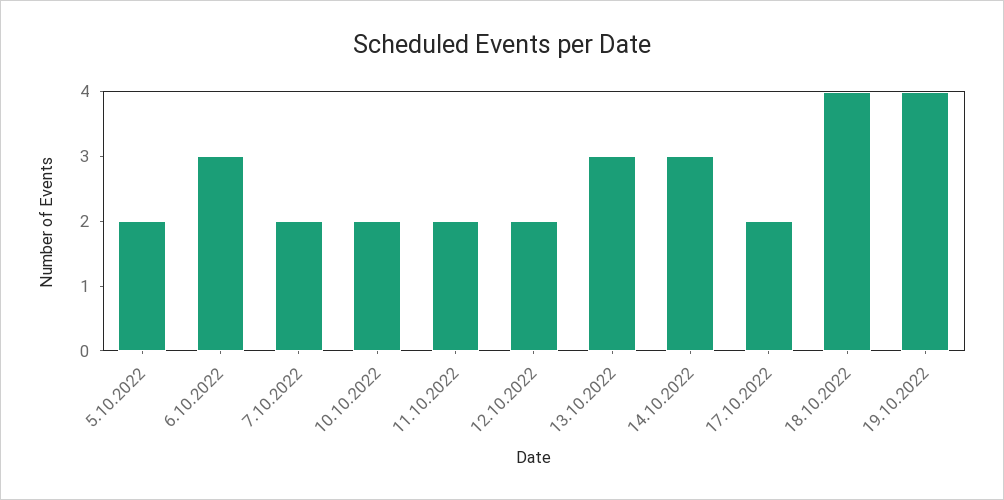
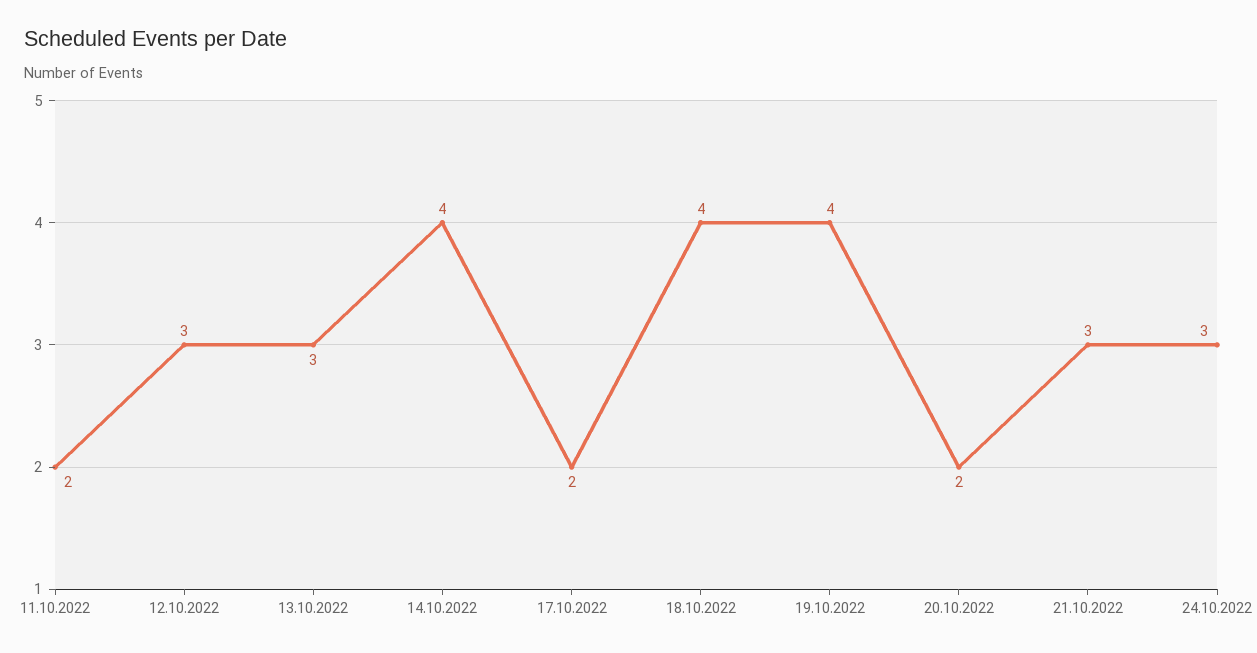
5.10.2022: 2 -> none
6.10.2022: 3 -> none
7.10.2022: 2 -> none
10.10.2022: 2 -> none
12.10.2022: 2 -> 3
14.10.2022: 3 -> 4
20.10.2022: none -> 2
21.10.2022: none -> 3
24.10.2022: none -> 3

